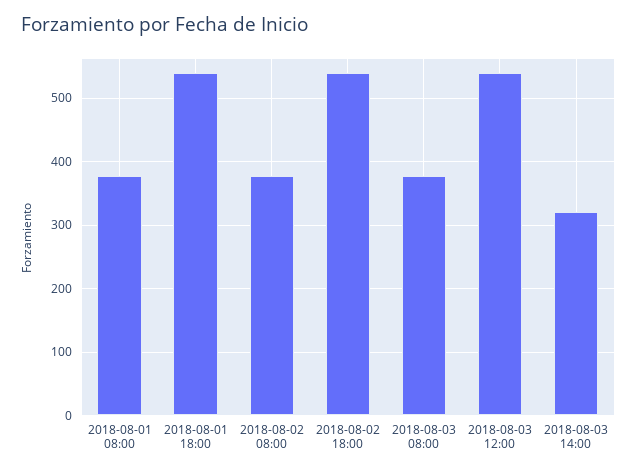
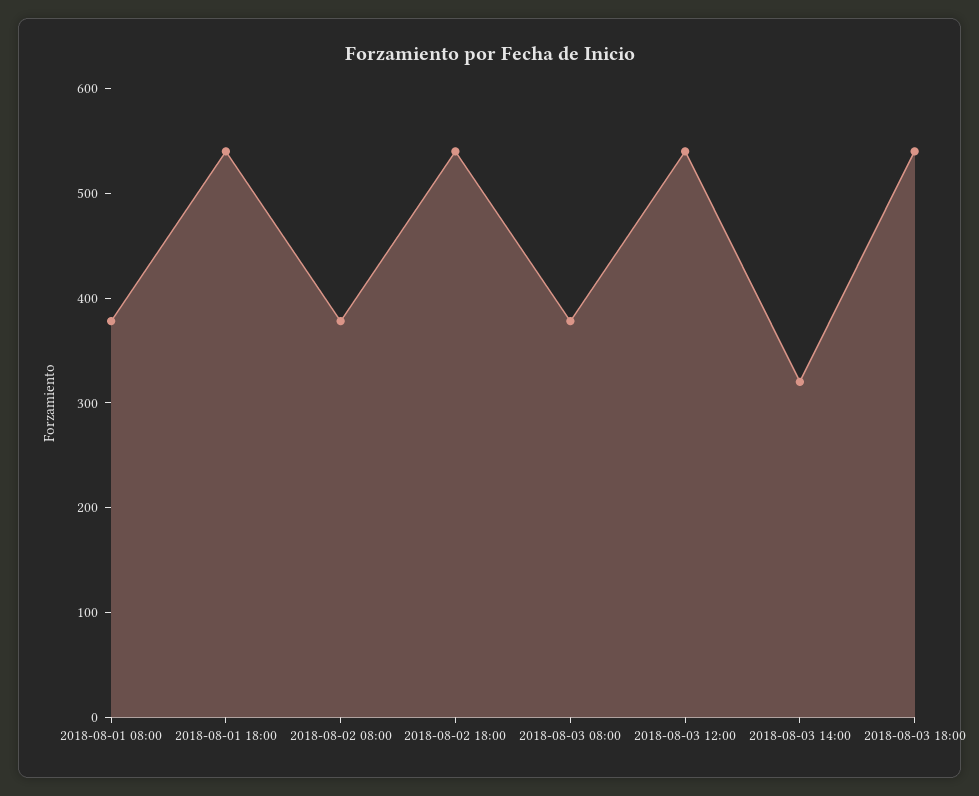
2018-08-03 18:00: none -> 540

